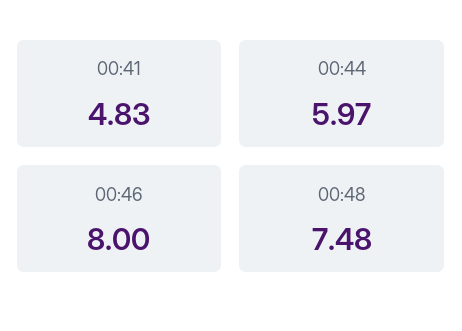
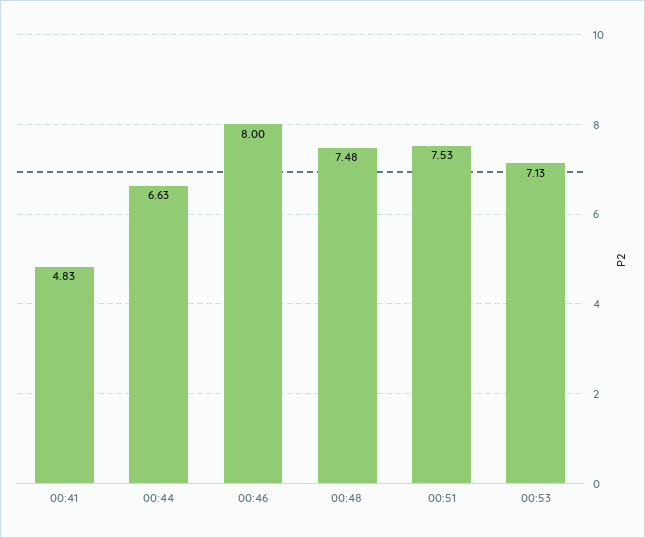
00:44: 5.97 -> 6.63
00:51: none -> 7.53
00:53: none -> 7.13

